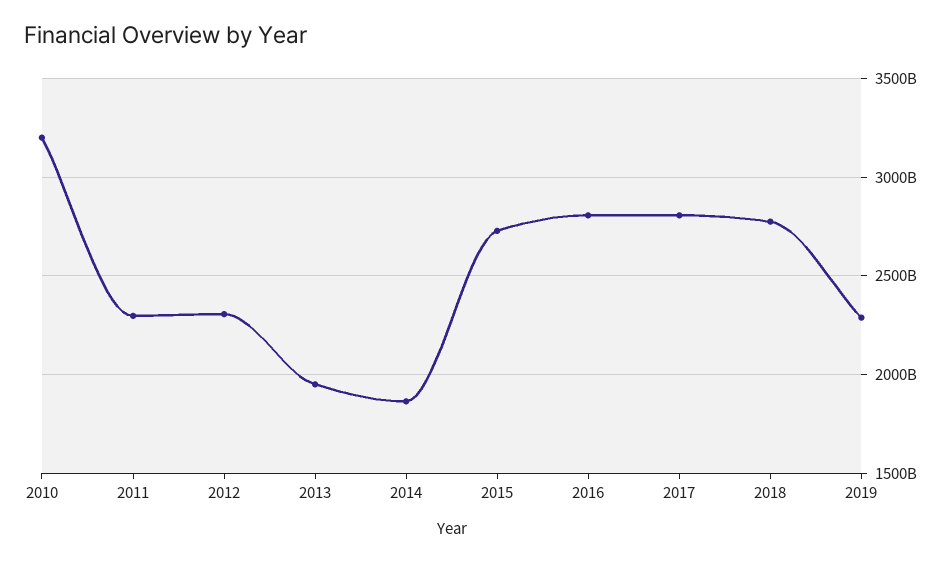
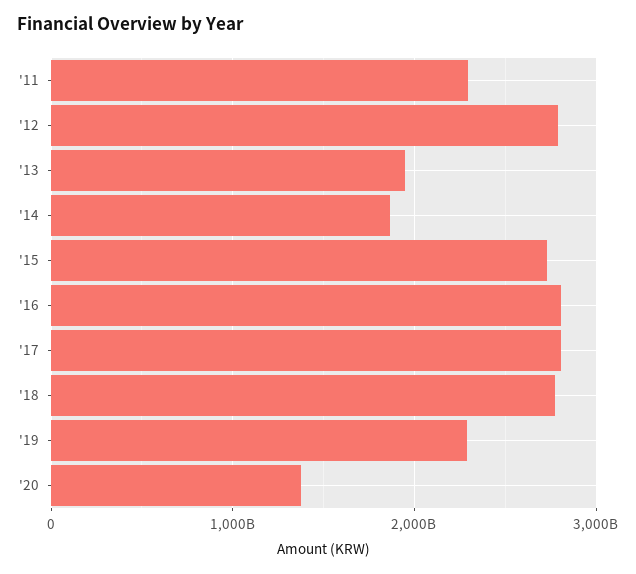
2010: 3200000000000 -> none
2012: 2300000000000 -> 2800000000000
'20: none -> 1400000000000

